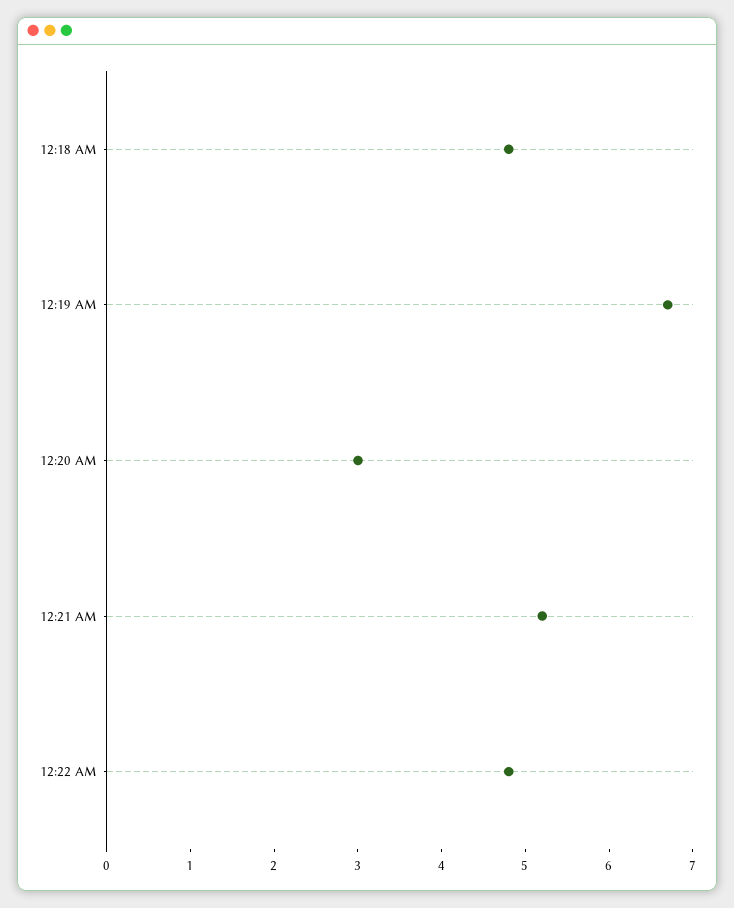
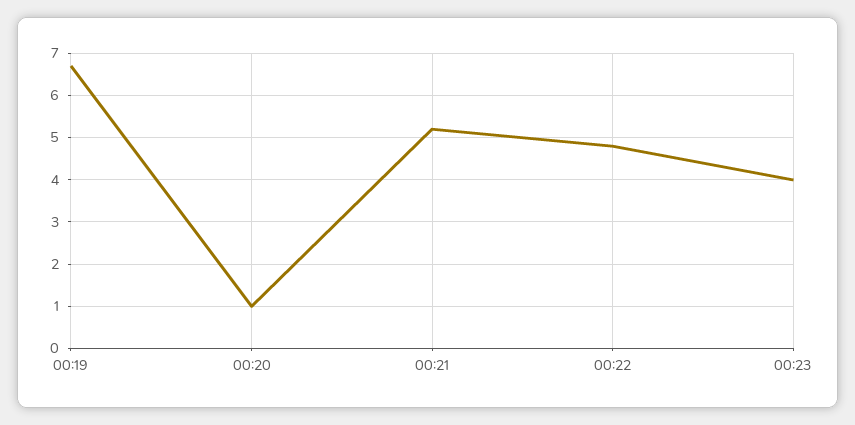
12:18 AM: 4.8 -> none
12:20 AM: 3 -> 1
00:23: none -> 4

